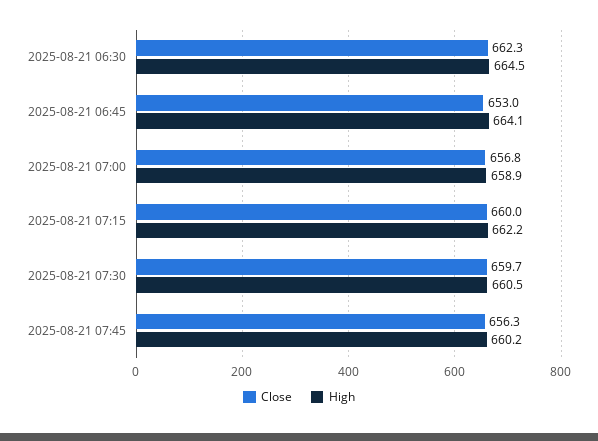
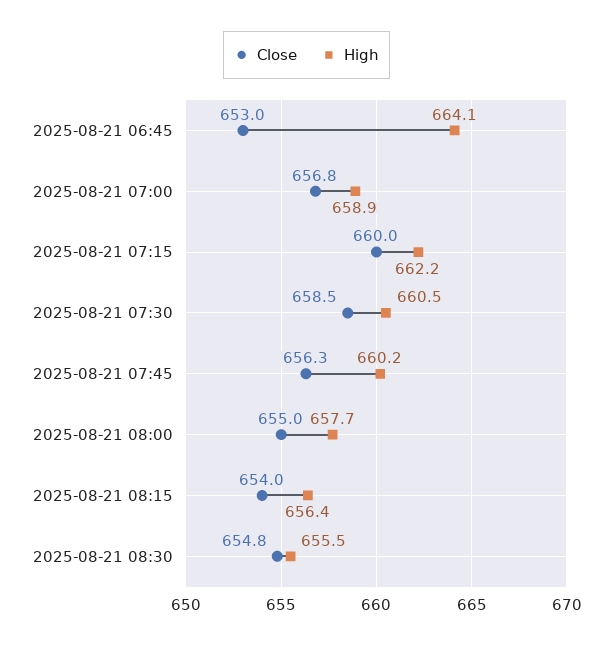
Close, 2025-08-21 06:30: 662.3 -> none
High, 2025-08-21 06:30: 664.5 -> none
Close, 2025-08-21 07:30: 659.7 -> 658.5
Close, 2025-08-21 08:00: none -> 655
High, 2025-08-21 08:00: none -> 657.7
Close, 2025-08-21 08:15: none -> 654
High, 2025-08-21 08:15: none -> 656.4
Close, 2025-08-21 08:30: none -> 654.8
High, 2025-08-21 08:30: none -> 655.5

